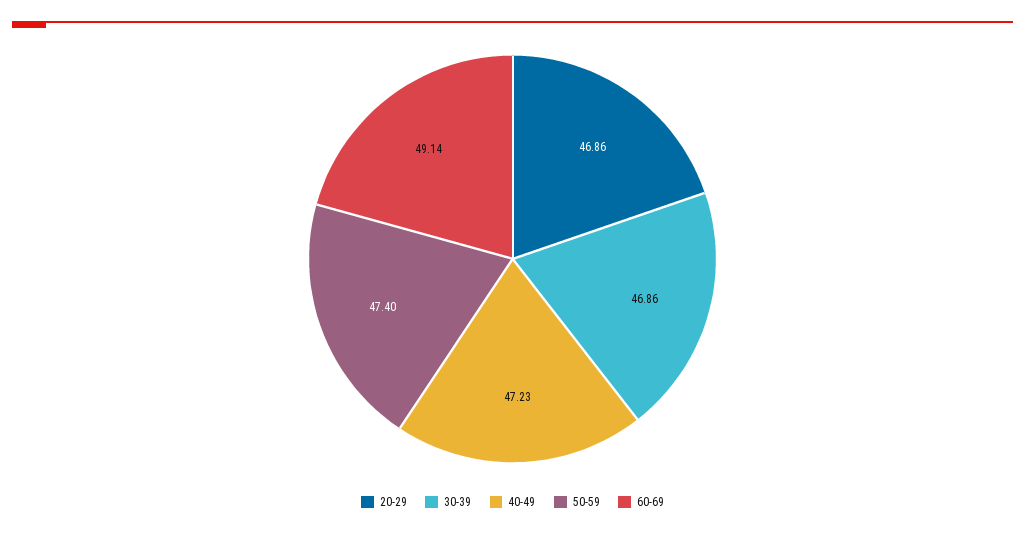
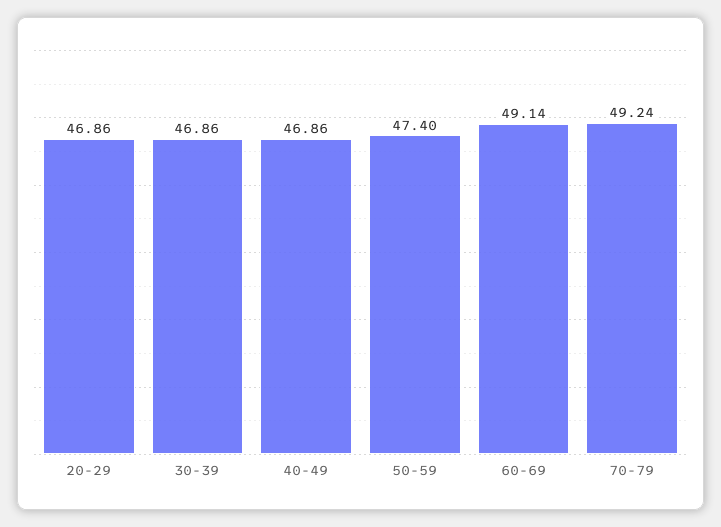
40-49: 47.23 -> 46.86
70-79: none -> 49.24

